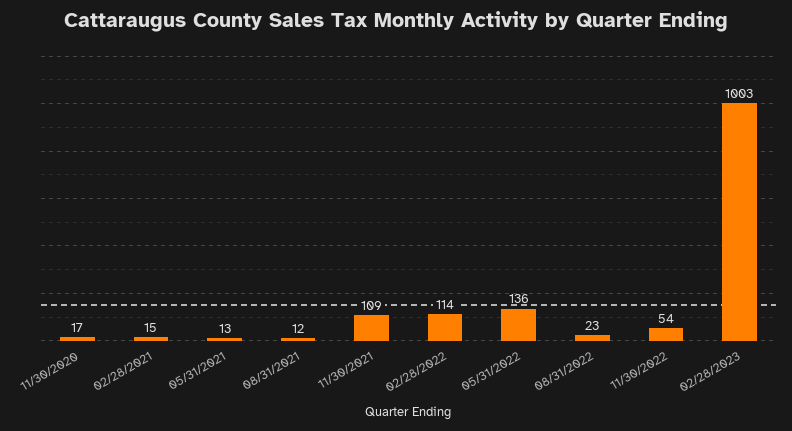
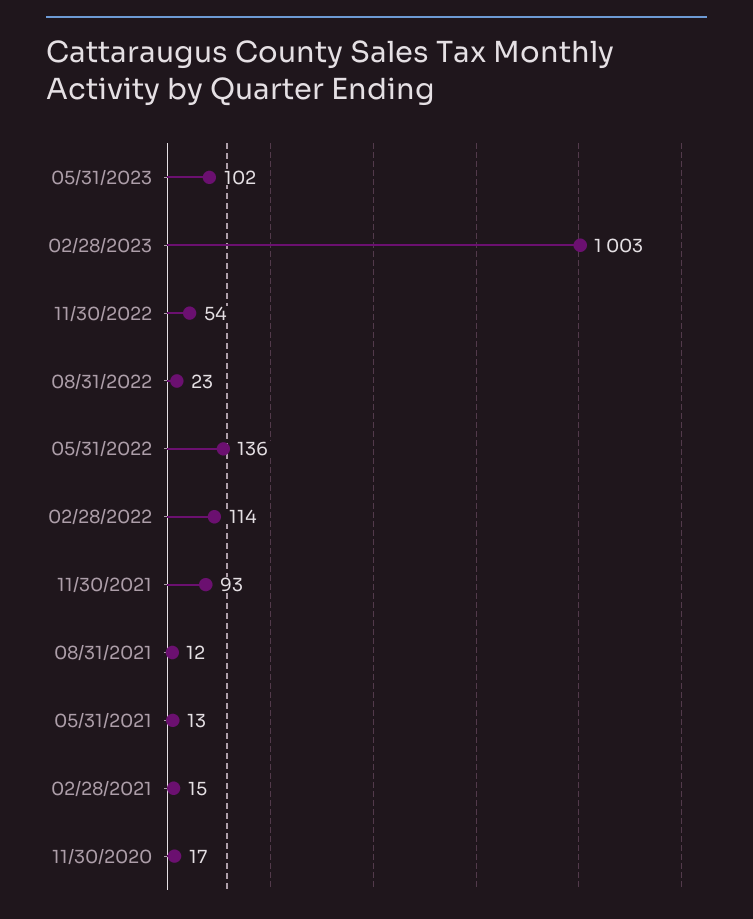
11/30/2021: 109 -> 93
05/31/2023: none -> 102

